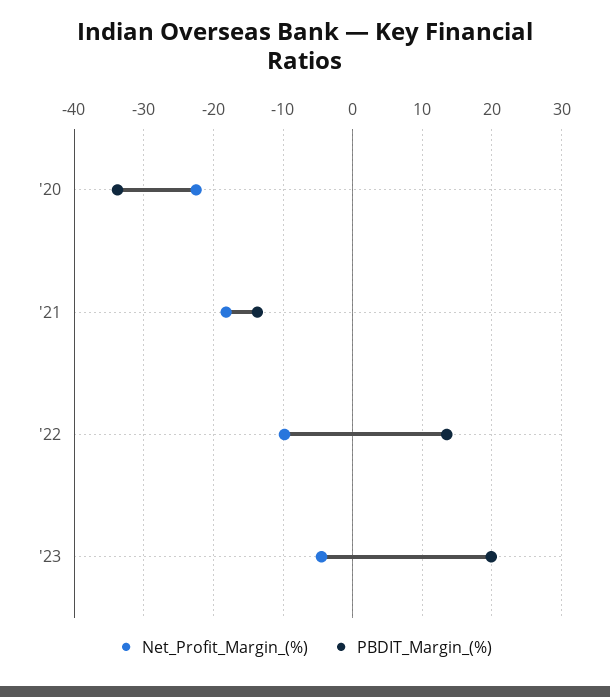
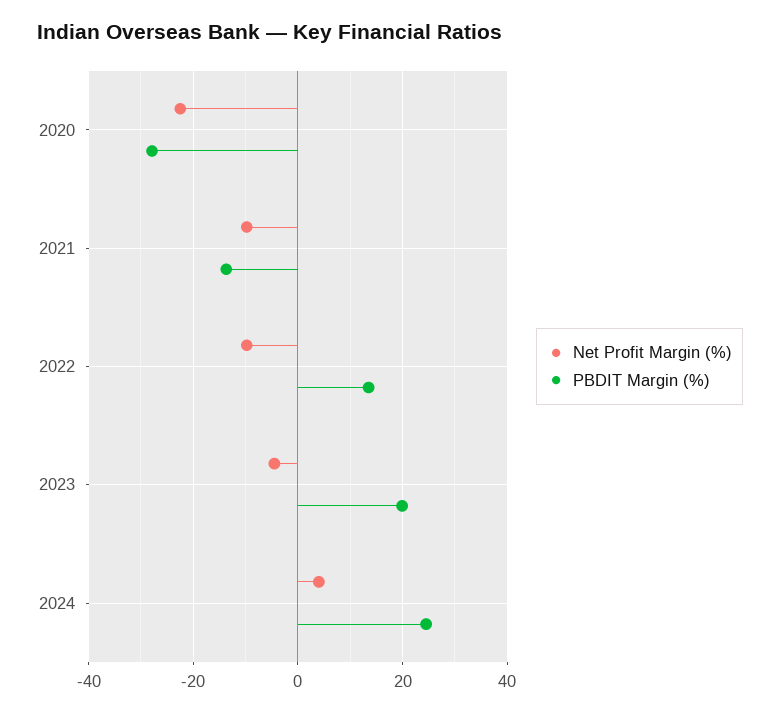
PBDIT_Margin_(%), '20: -34 -> -28
Net_Profit_Margin_(%), '21: -18 -> -10
Net_Profit_Margin_(%), 2024: none -> 4
PBDIT_Margin_(%), 2024: none -> 24

